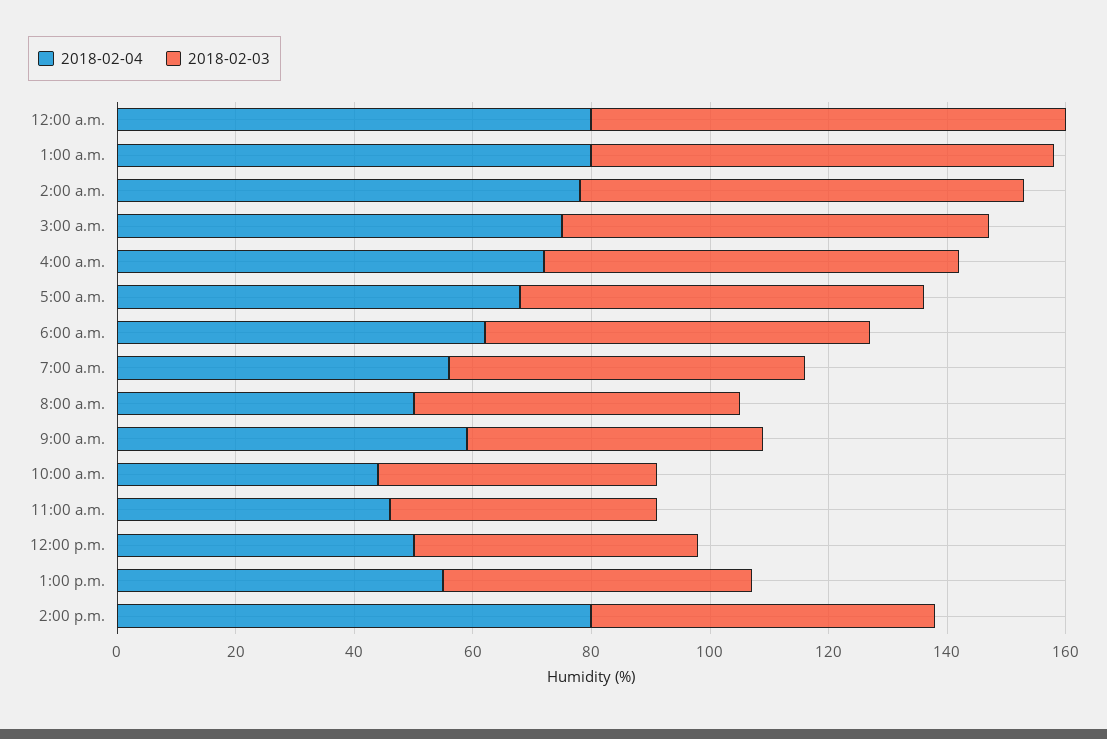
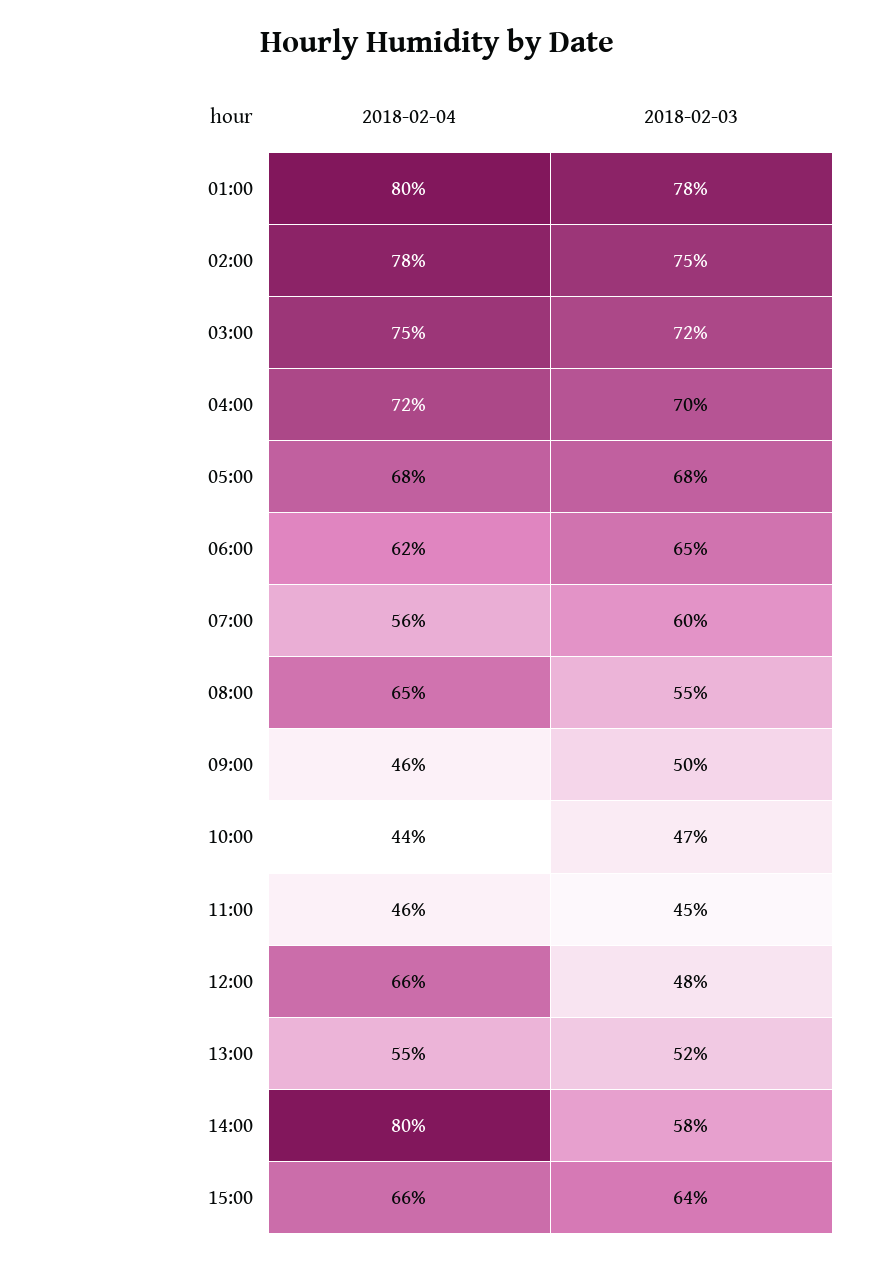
2018-02-04, 12:00 a.m.: 80 -> none
2018-02-03, 12:00 a.m.: 80 -> none
2018-02-04, 8:00 a.m.: 50 -> 65
2018-02-04, 9:00 a.m.: 60 -> 46
2018-02-04, 12:00 p.m.: 50 -> 66
2018-02-04, 15:00: none -> 66
2018-02-03, 15:00: none -> 64

